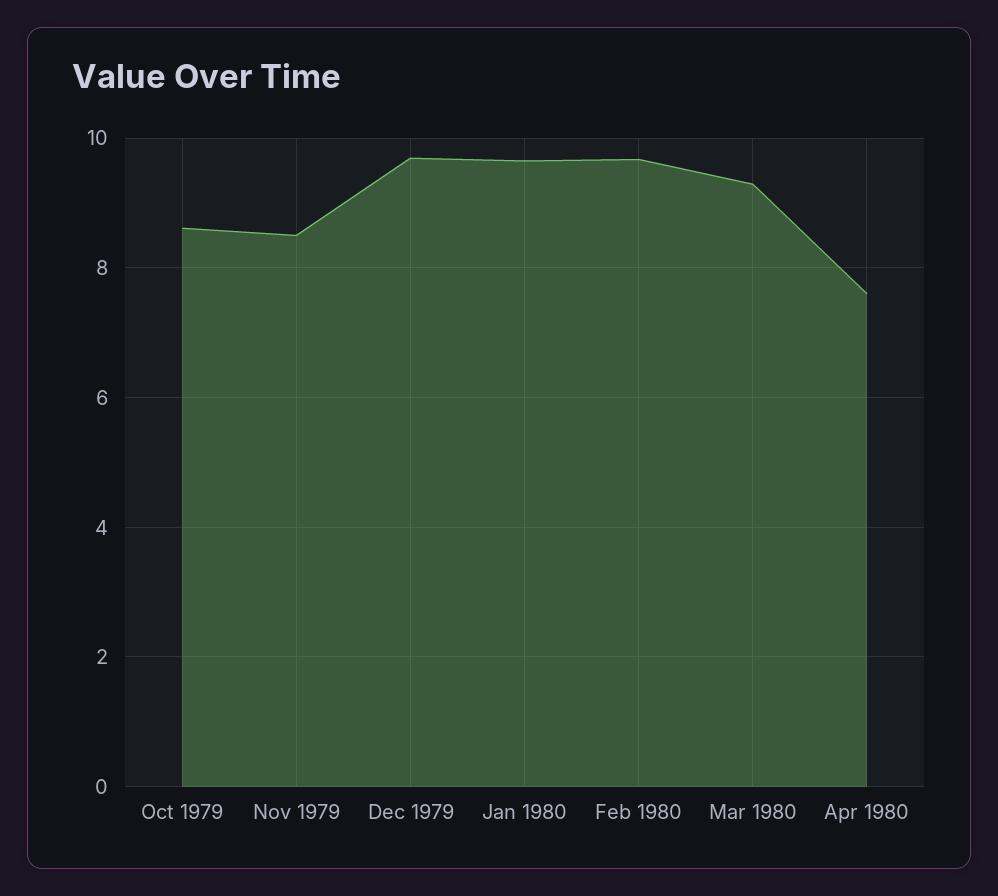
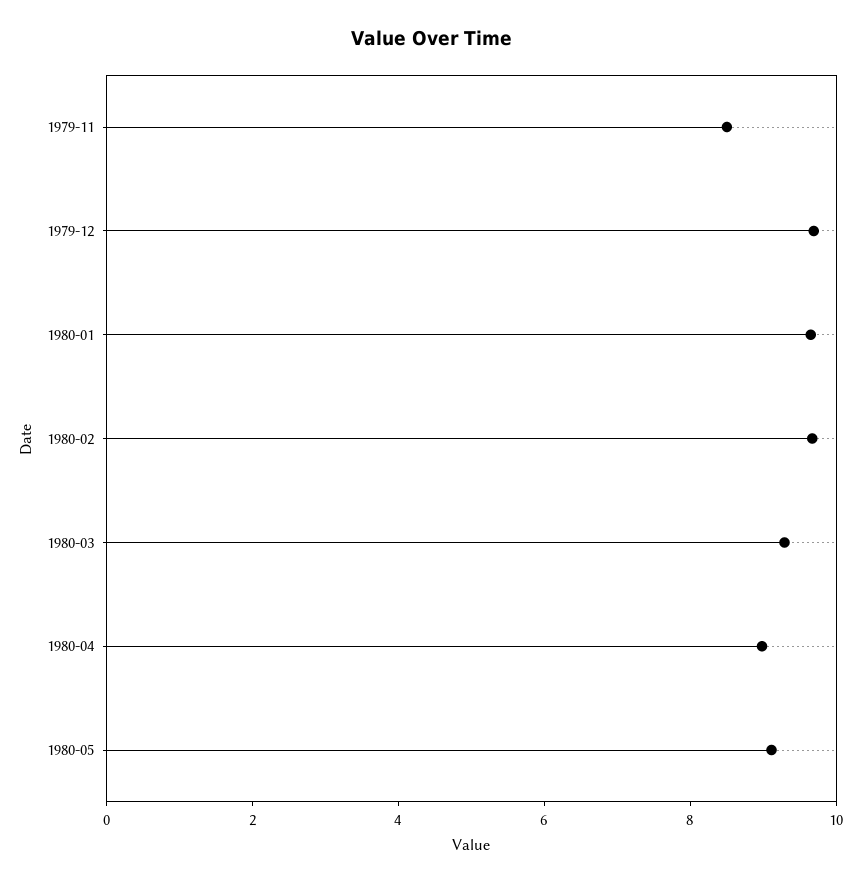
Oct 1979: 8.6 -> none
Apr 1980: 7.6 -> 9
1980-05: none -> 9

